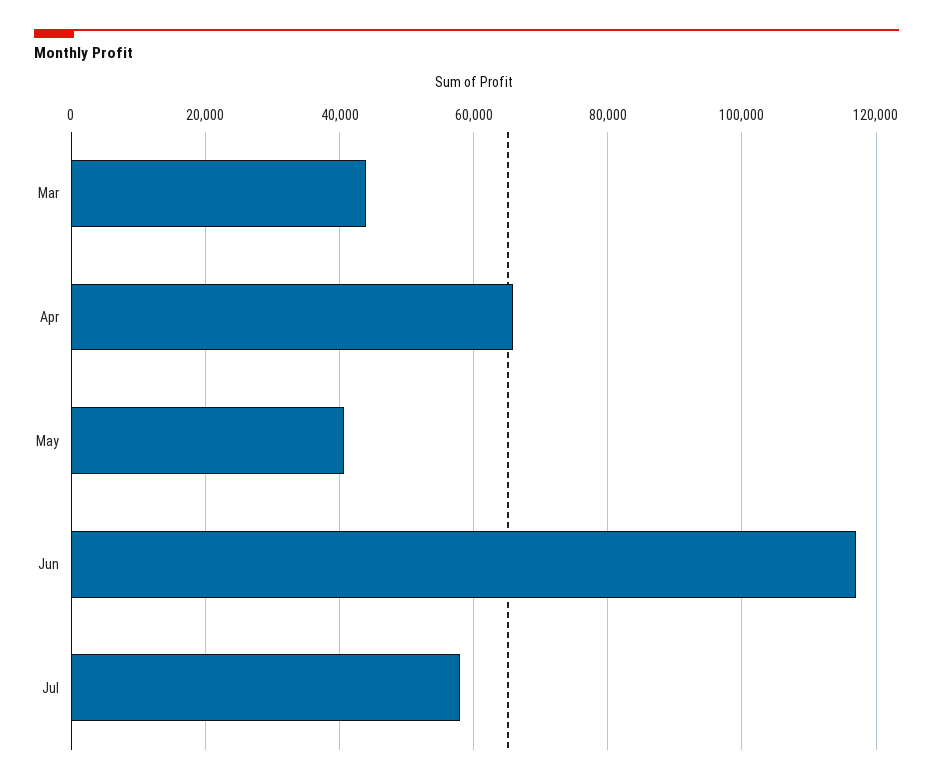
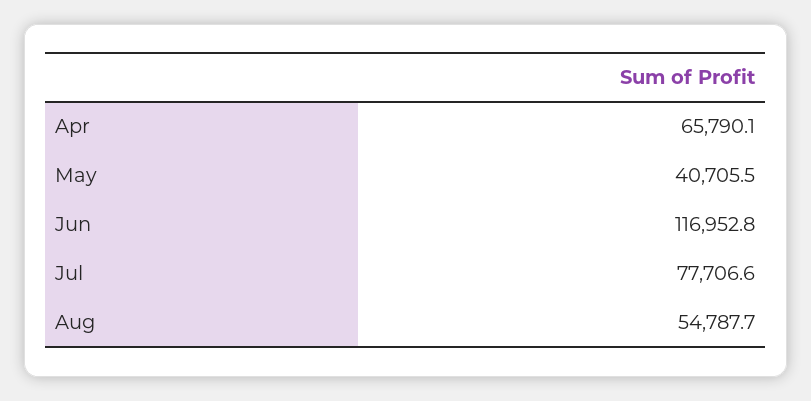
Mar: 44000 -> none
Jul: 58000 -> 77706.6
Aug: none -> 54787.7

